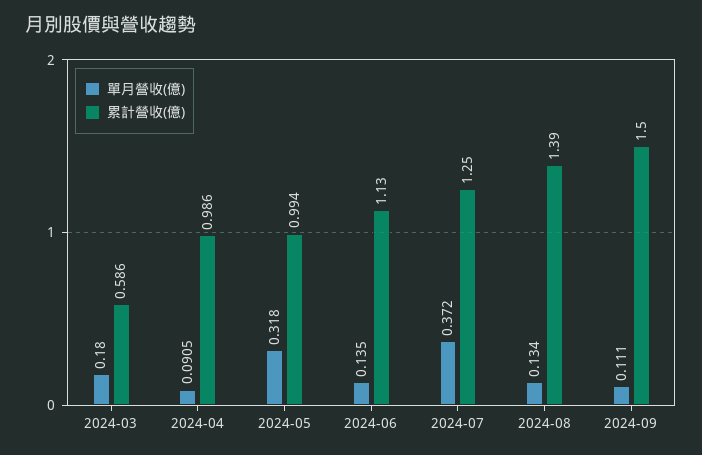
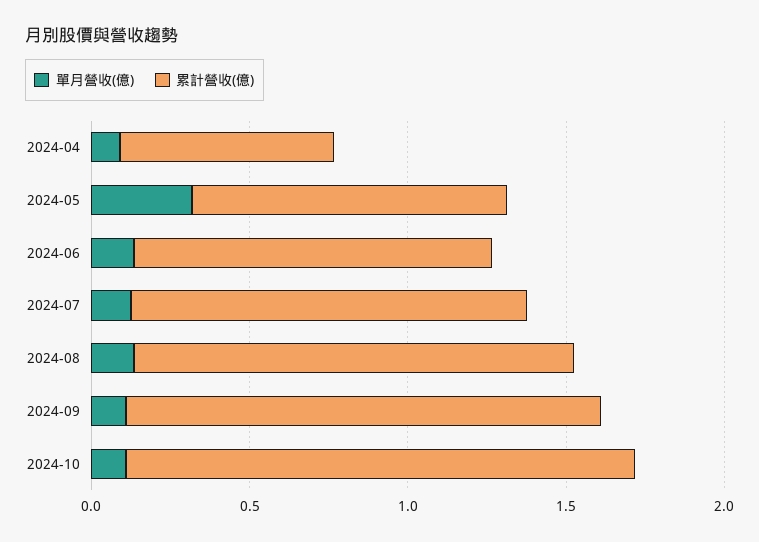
單月營收(億), 2024-03: 0.18 -> none
累計營收(億), 2024-03: 0.586 -> none
累計營收(億), 2024-04: 0.986 -> 0.7
單月營收(億), 2024-07: 0.372 -> 0.1
單月營收(億), 2024-10: none -> 0.1
累計營收(億), 2024-10: none -> 1.6

